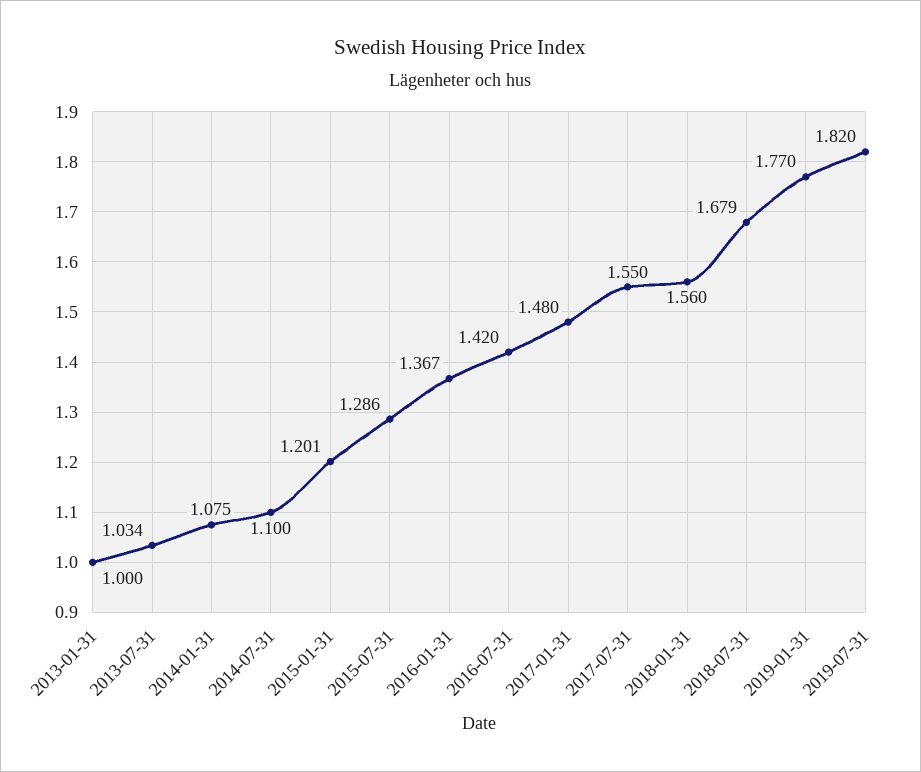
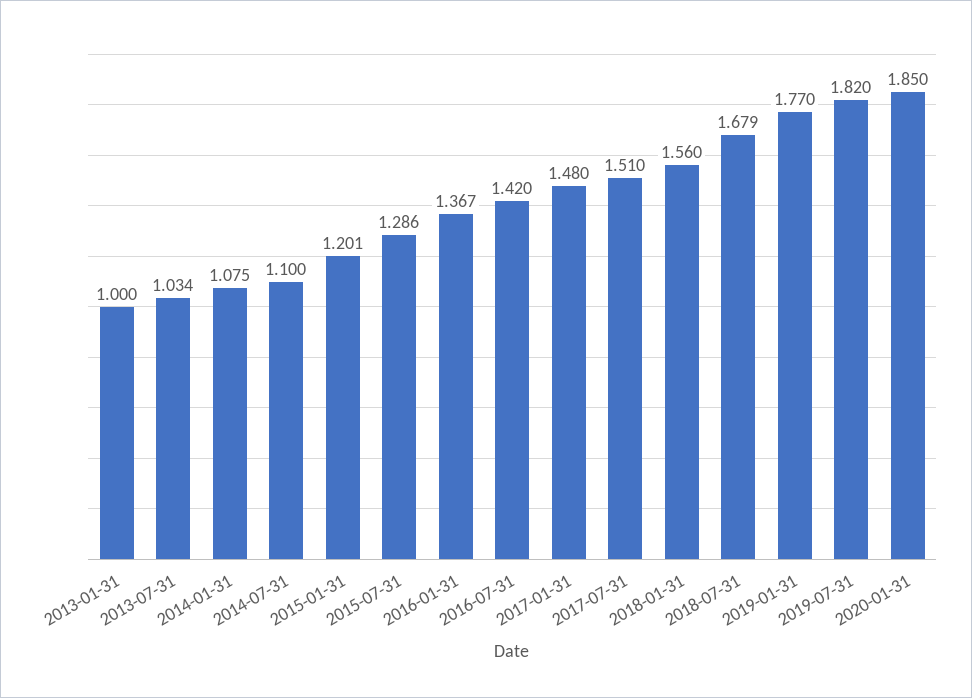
2017-07-31: 1.55 -> 1.51
2020-01-31: none -> 1.85

